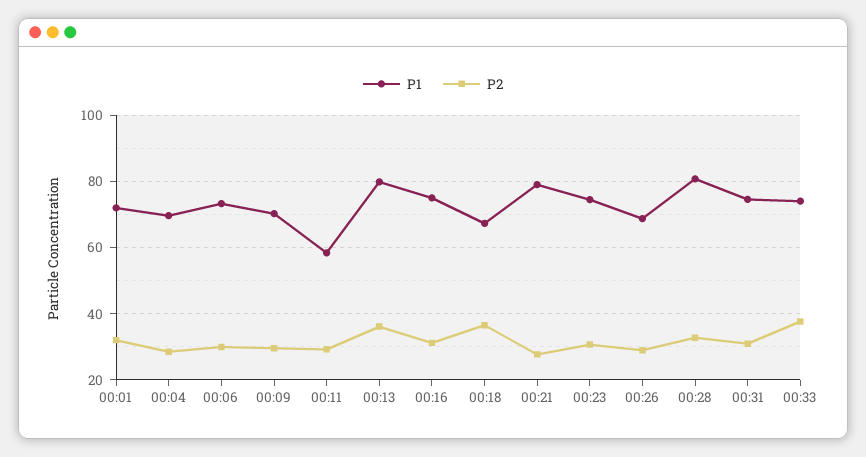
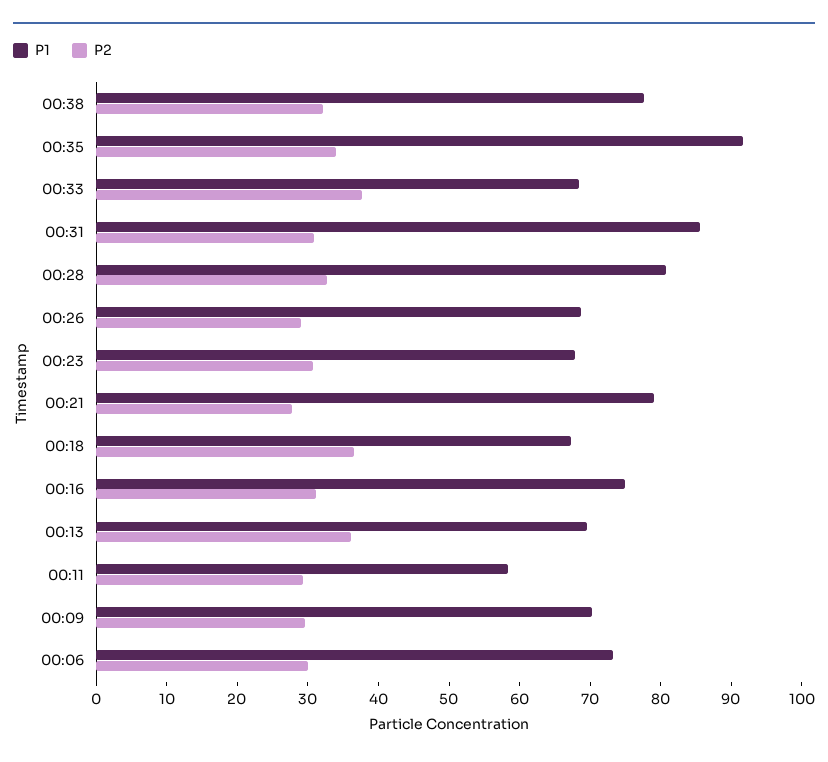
P1, 00:01: 72 -> none
P2, 00:01: 32 -> none
P1, 00:04: 70 -> none
P2, 00:04: 28 -> none
P1, 00:13: 80 -> 70
P1, 00:23: 74 -> 68
P1, 00:31: 74 -> 86
P1, 00:33: 74 -> 68
P1, 00:38: none -> 78
P2, 00:38: none -> 32
P1, 00:35: none -> 92
P2, 00:35: none -> 34

